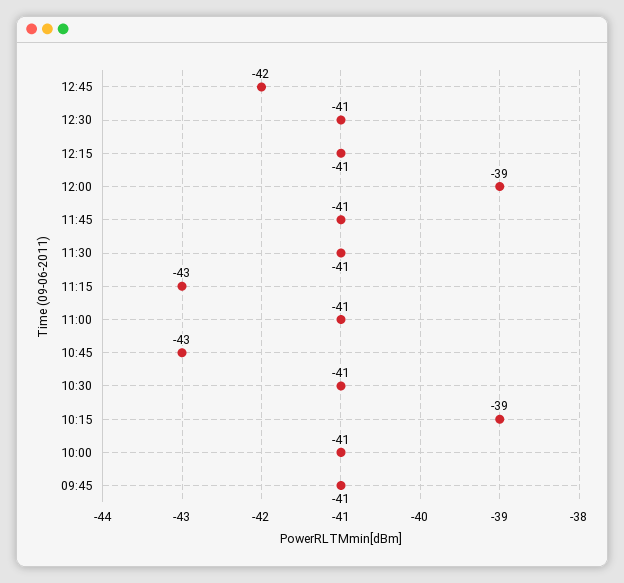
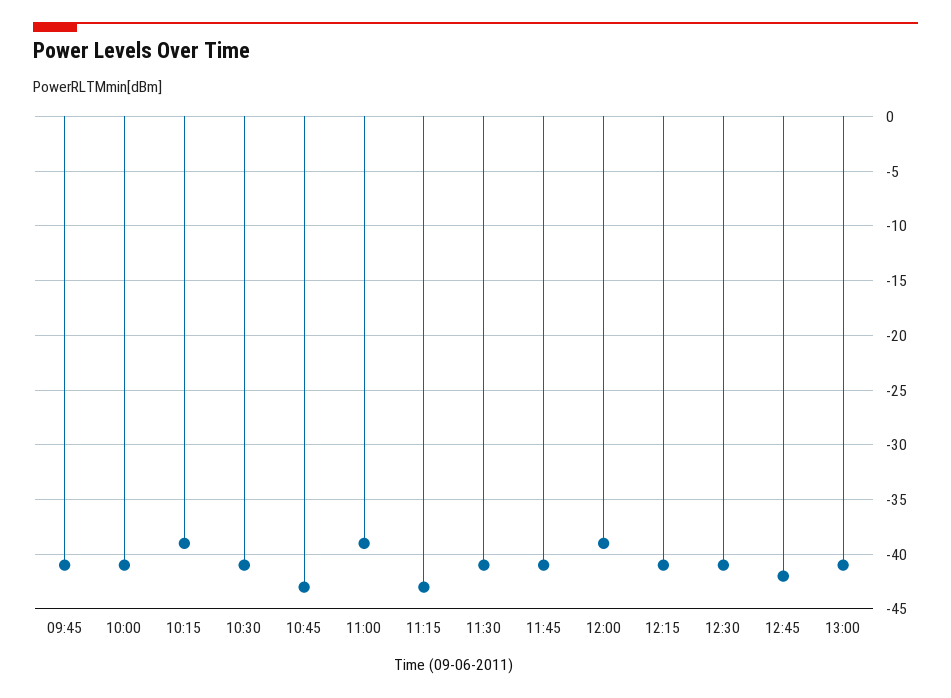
11:00: -41 -> -39
13:00: none -> -41

